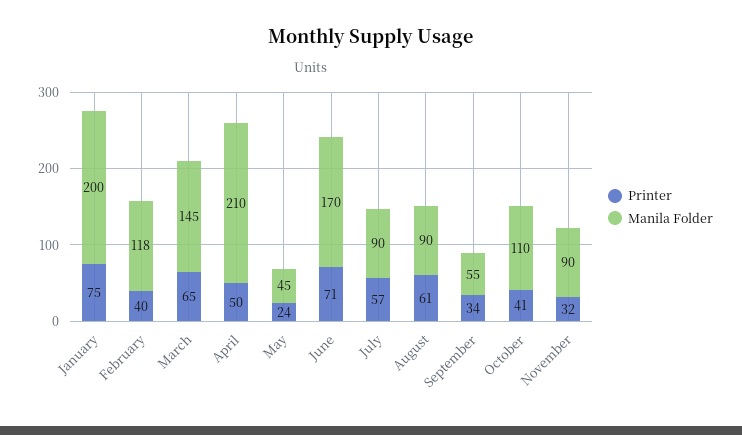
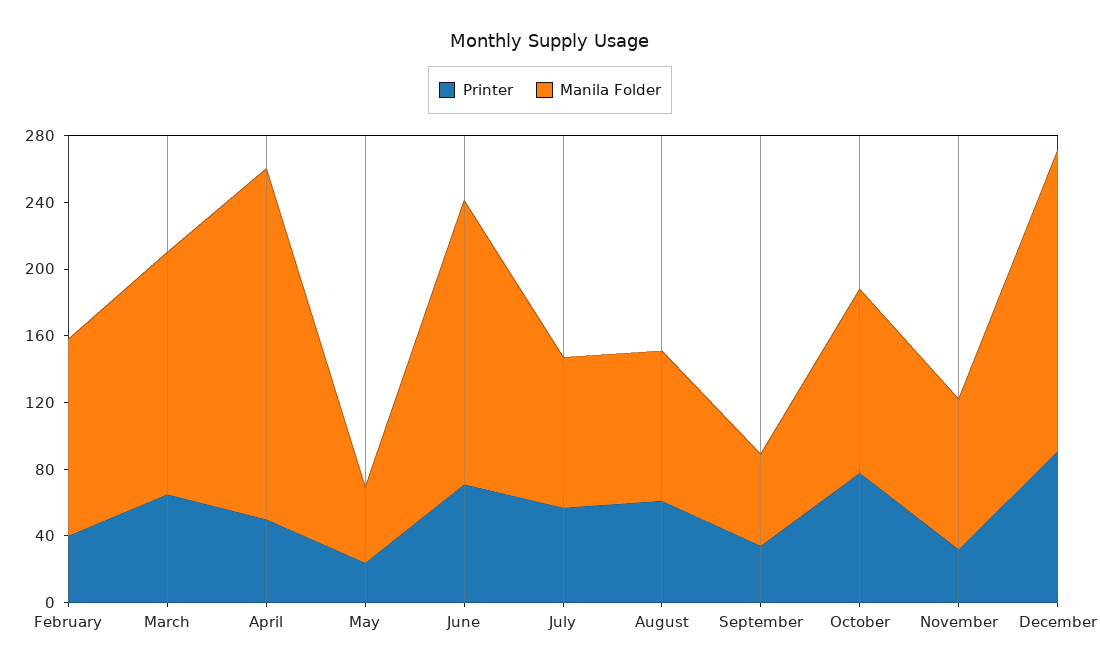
Printer, January: 75 -> none
Manila Folder, January: 200 -> none
Printer, October: 41 -> 80
Printer, December: none -> 90
Manila Folder, December: none -> 180

